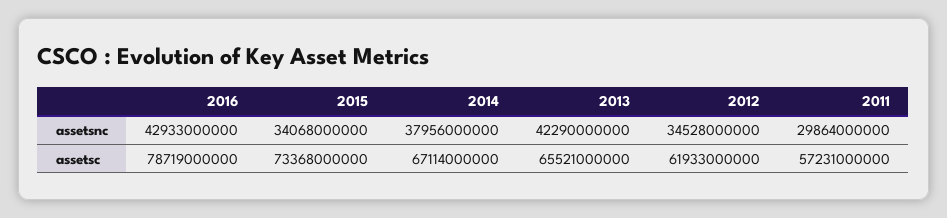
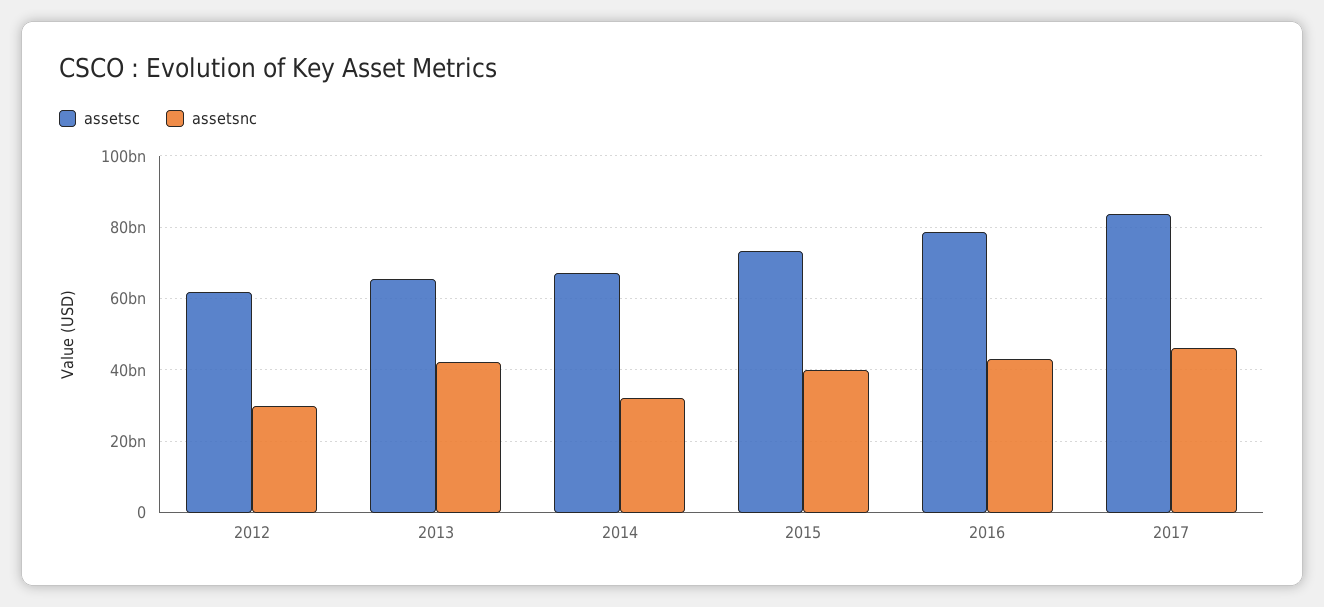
assetsnc, 2015: 34068000000 -> 40000000000
assetsnc, 2014: 37956000000 -> 32000000000
assetsnc, 2012: 34528000000 -> 30000000000
assetsnc, 2011: 29864000000 -> none
assetsc, 2011: 57231000000 -> none
assetsc, 2017: none -> 84000000000
assetsnc, 2017: none -> 46000000000

